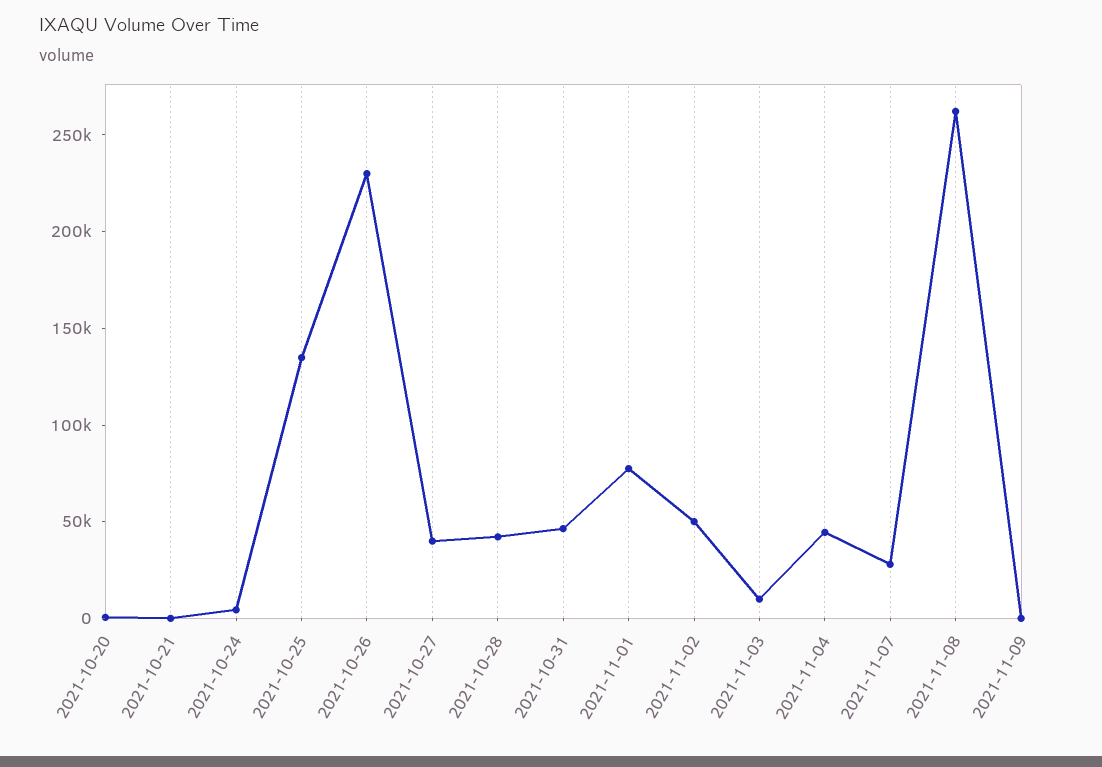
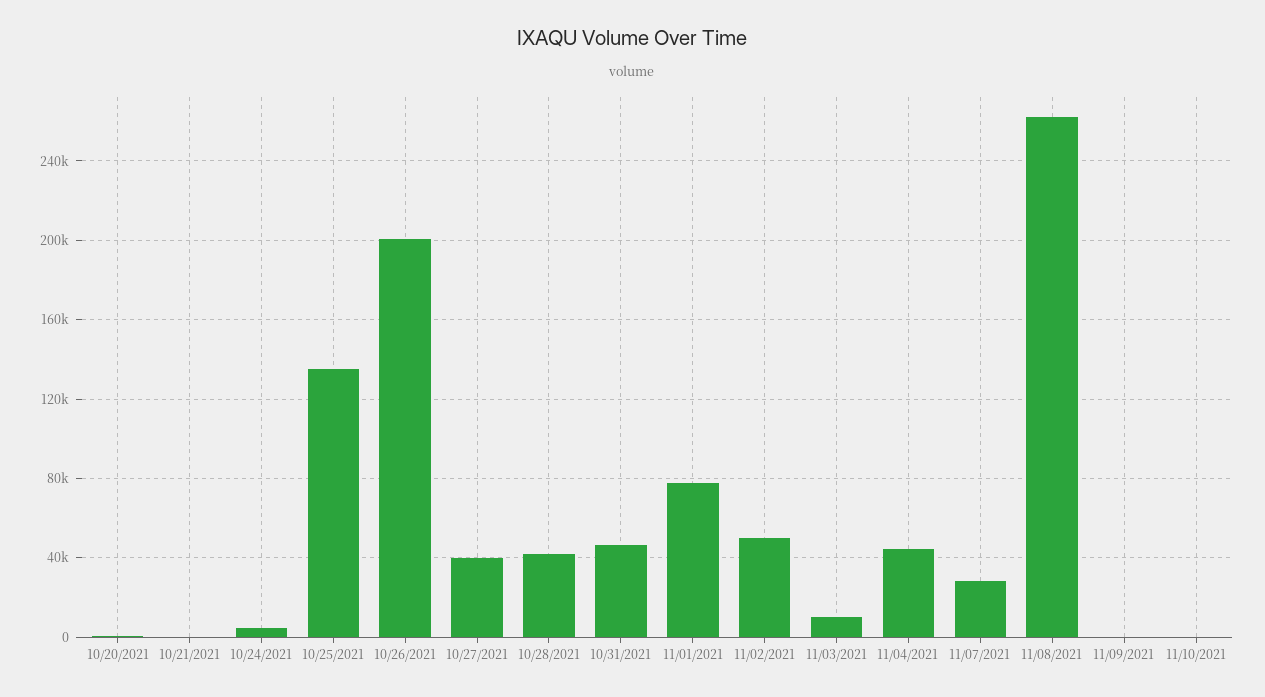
2021-10-26: 230000 -> 200000
11/10/2021: none -> 0

